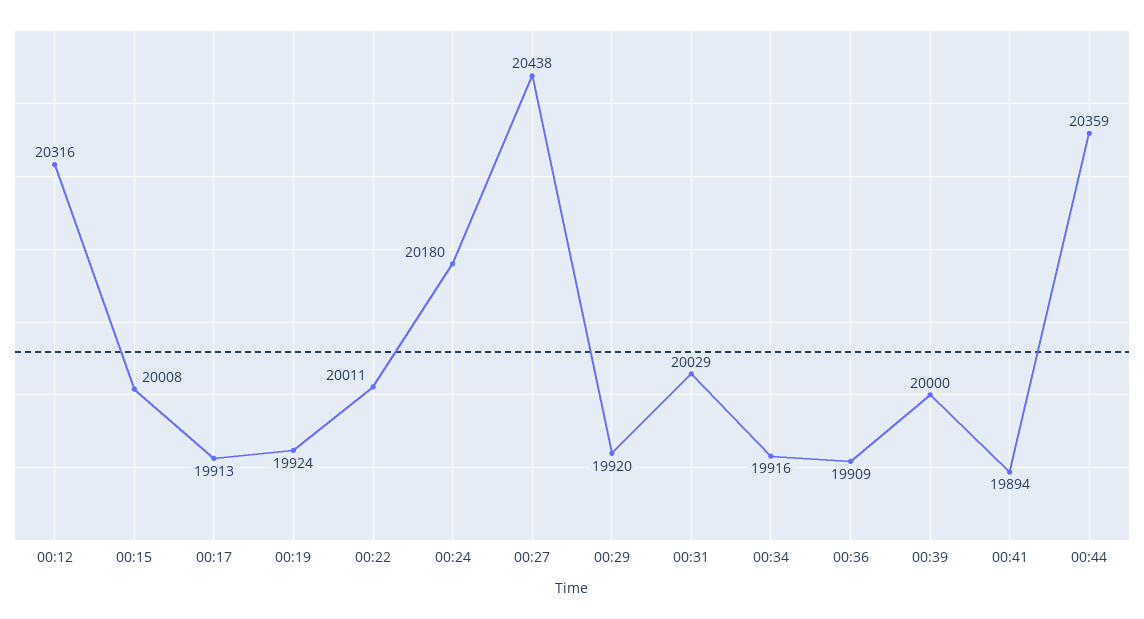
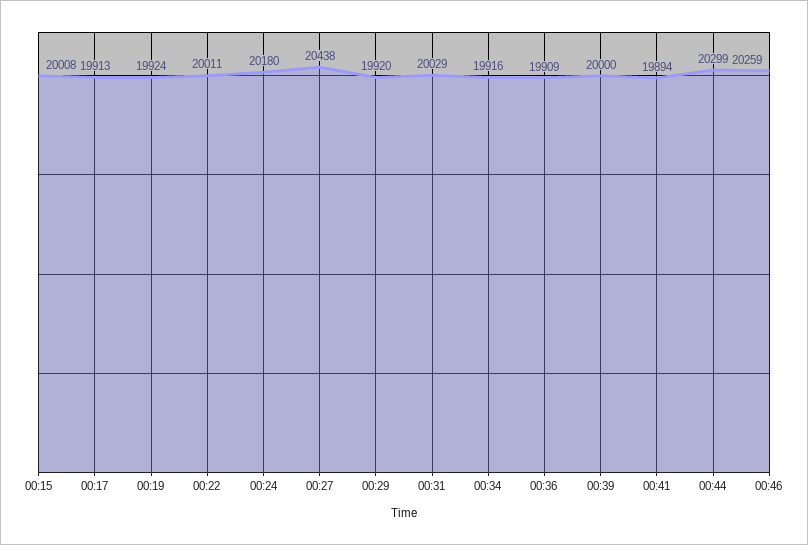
00:12: 20316 -> none
00:44: 20359 -> 20299
00:46: none -> 20259

